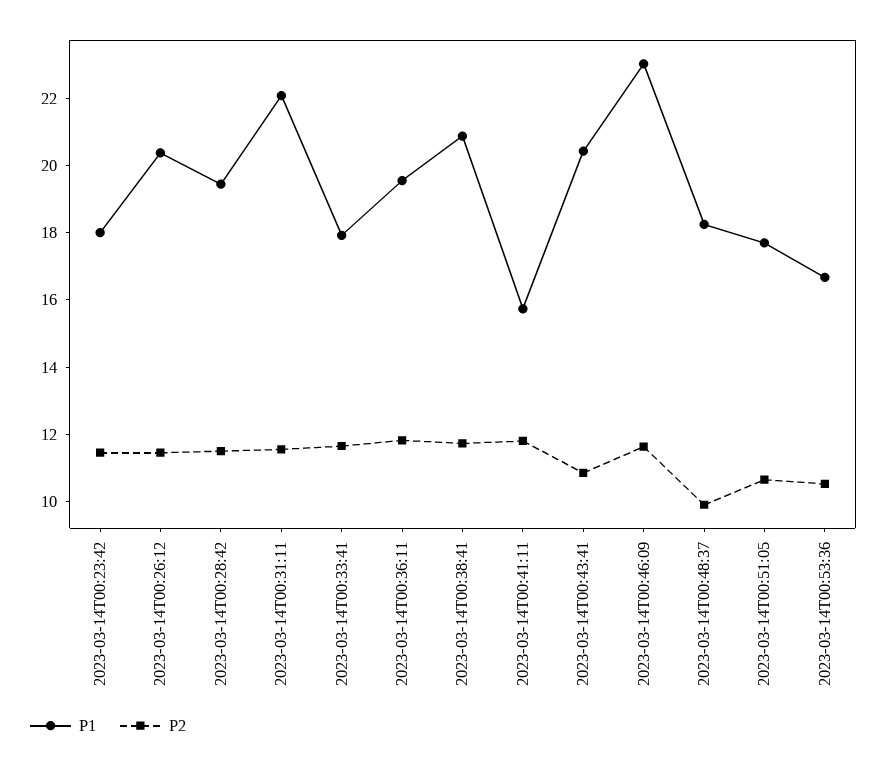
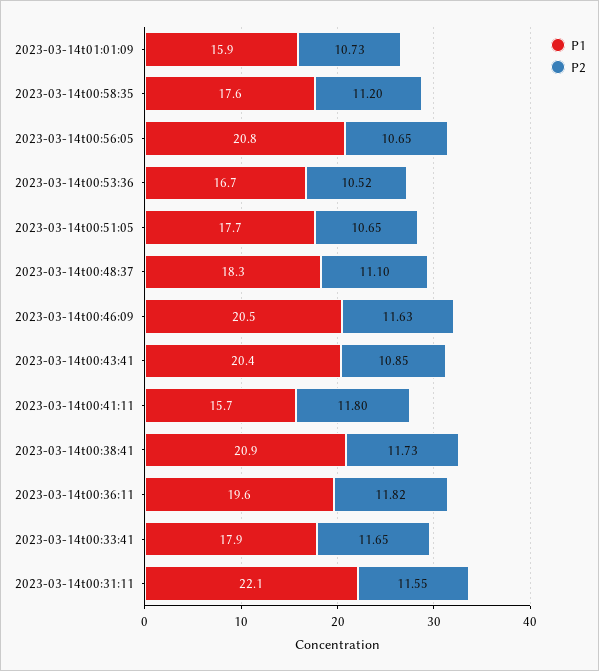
P1, 2023-03-14T00:23:42: 18 -> none
P2, 2023-03-14T00:23:42: 11.5 -> none
P1, 2023-03-14T00:26:12: 20.5 -> none
P2, 2023-03-14T00:26:12: 11.5 -> none
P1, 2023-03-14T00:28:42: 19.5 -> none
P2, 2023-03-14T00:28:42: 11.5 -> none
P1, 2023-03-14T00:46:09: 23 -> 20.5
P2, 2023-03-14T00:48:37: 10 -> 11.1
P1, 2023-03-14t01:01:09: none -> 15.9
P2, 2023-03-14t01:01:09: none -> 10.73
P1, 2023-03-14t00:58:35: none -> 17.6
P2, 2023-03-14t00:58:35: none -> 11.2
P1, 2023-03-14t00:56:05: none -> 20.8
P2, 2023-03-14t00:56:05: none -> 10.65

